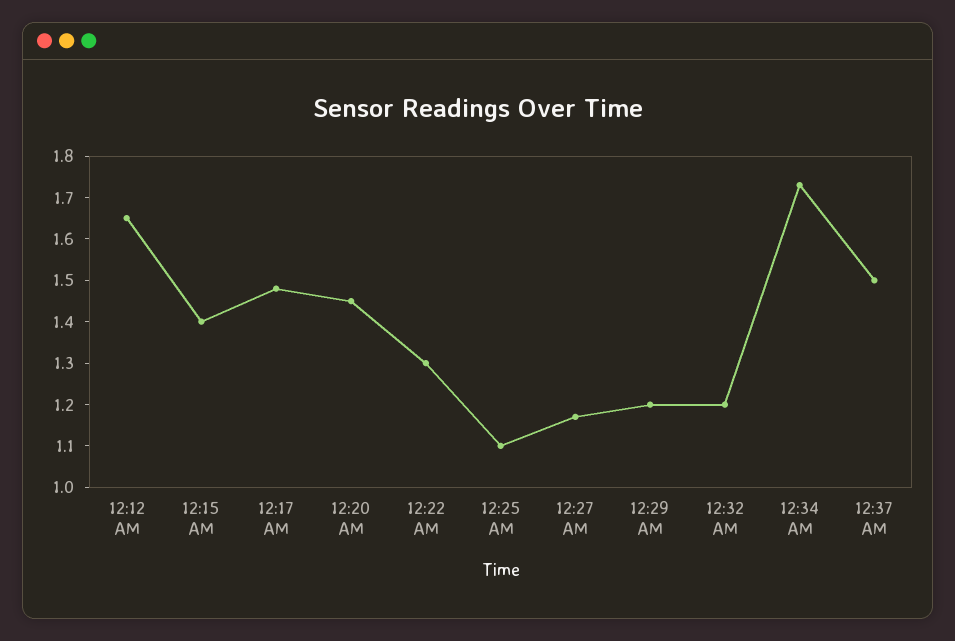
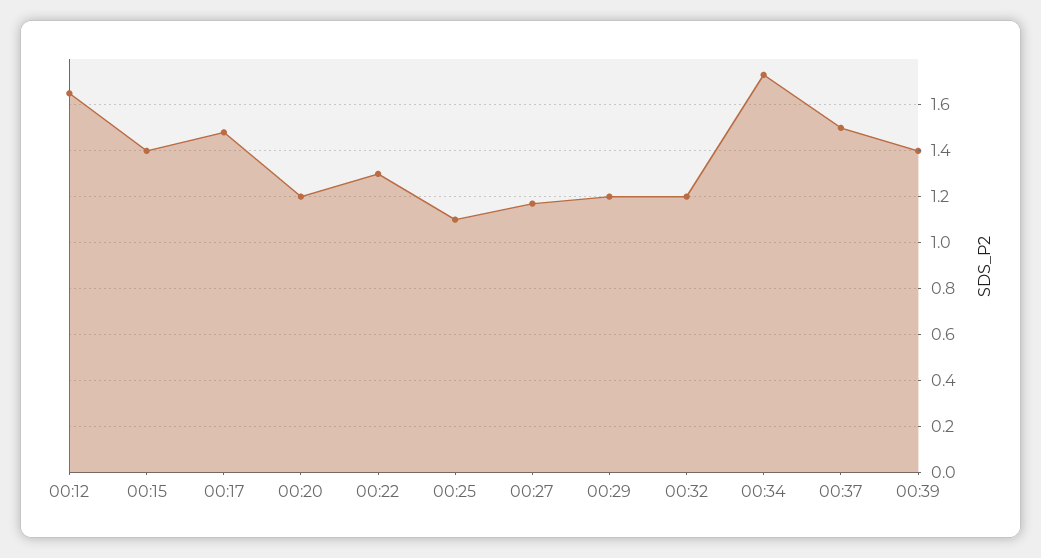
12:20 AM: 1.45 -> 1.2
00:39: none -> 1.4

